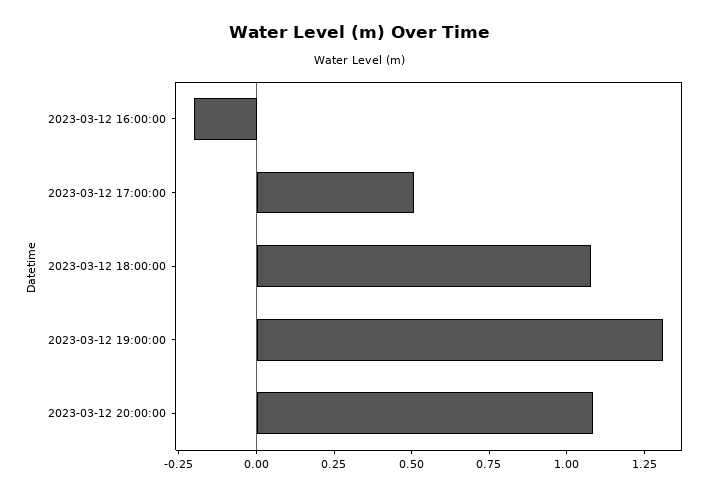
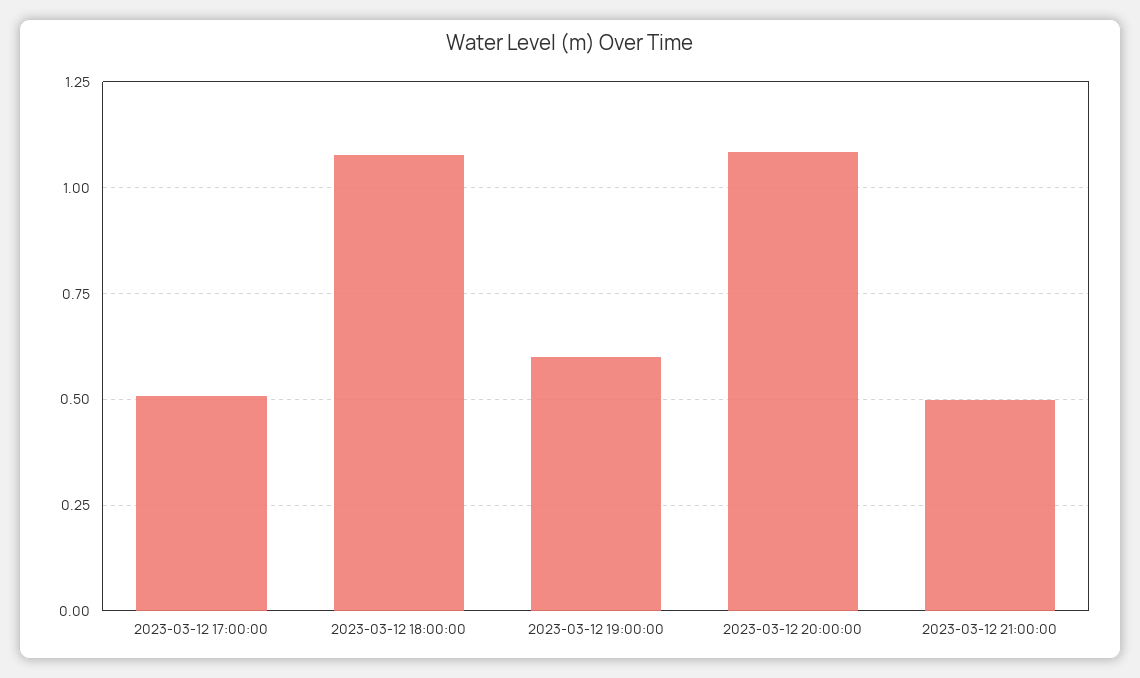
2023-03-12 16:00:00: -0.2 -> none
2023-03-12 19:00:00: 1.3 -> 0.6
2023-03-12 21:00:00: none -> 0.5

